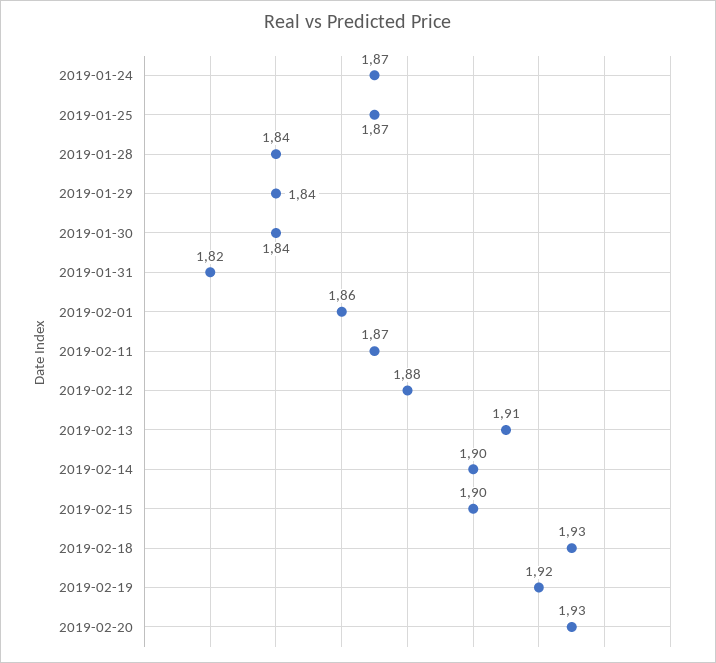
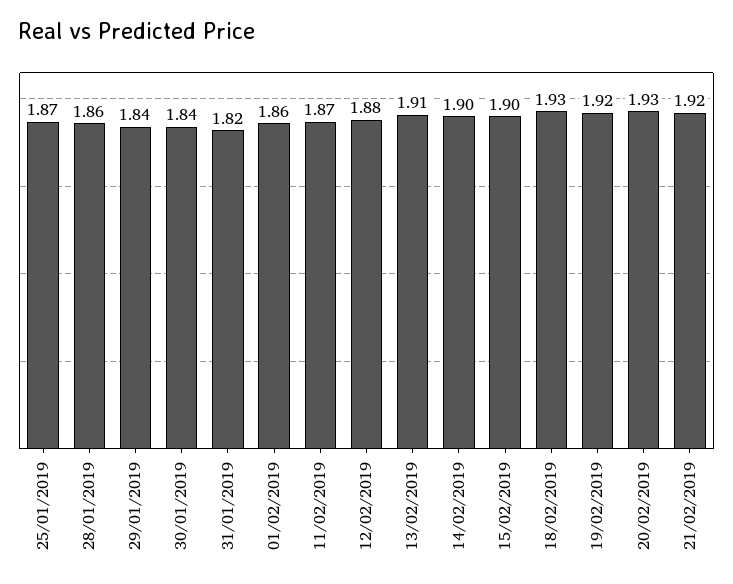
2019-01-24: 1.87 -> none
2019-01-28: 1.84 -> 1.86
21/02/2019: none -> 1.92

